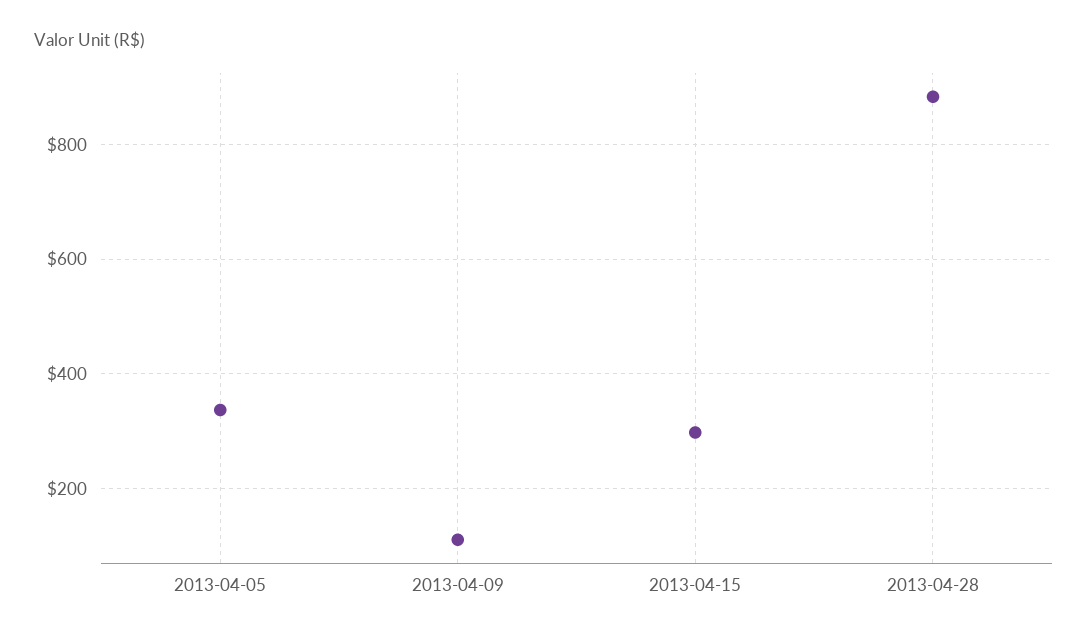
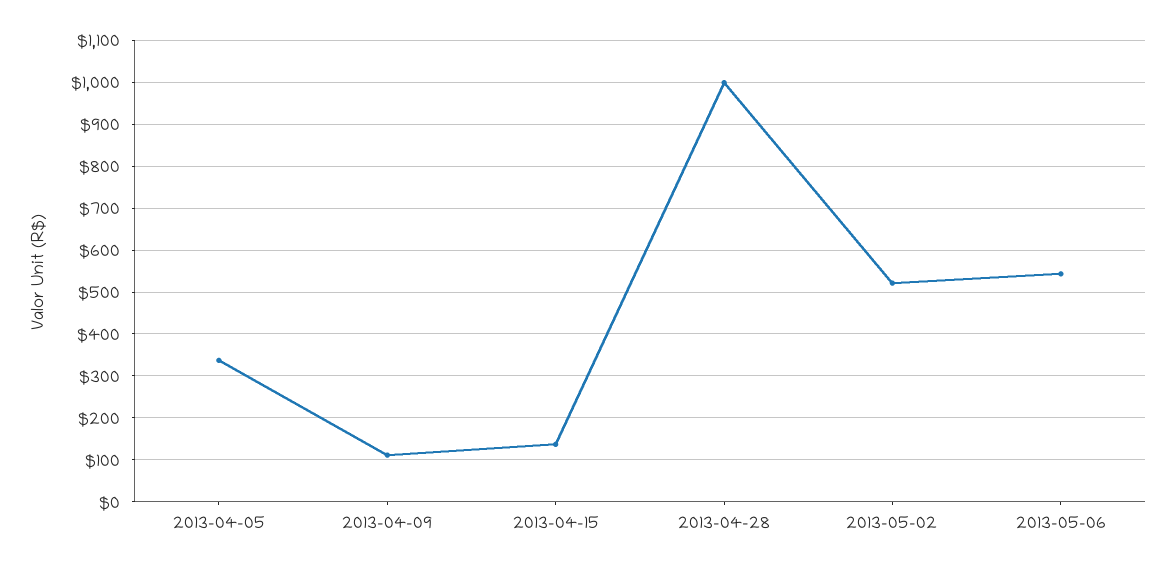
2013-04-15: 300 -> 140
2013-04-28: 880 -> 1000
2013-05-02: none -> 520
2013-05-06: none -> 540

